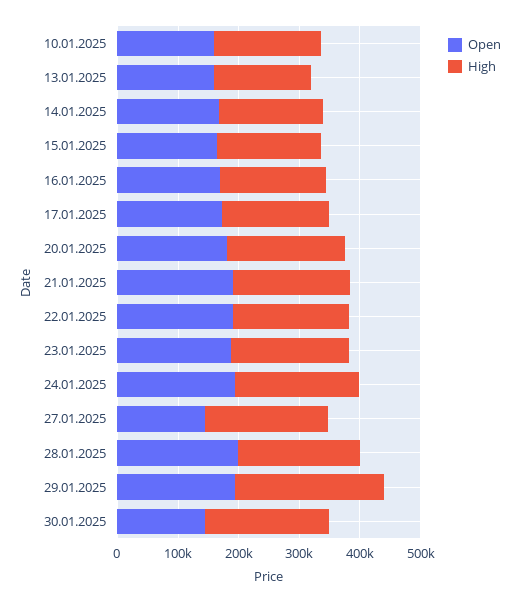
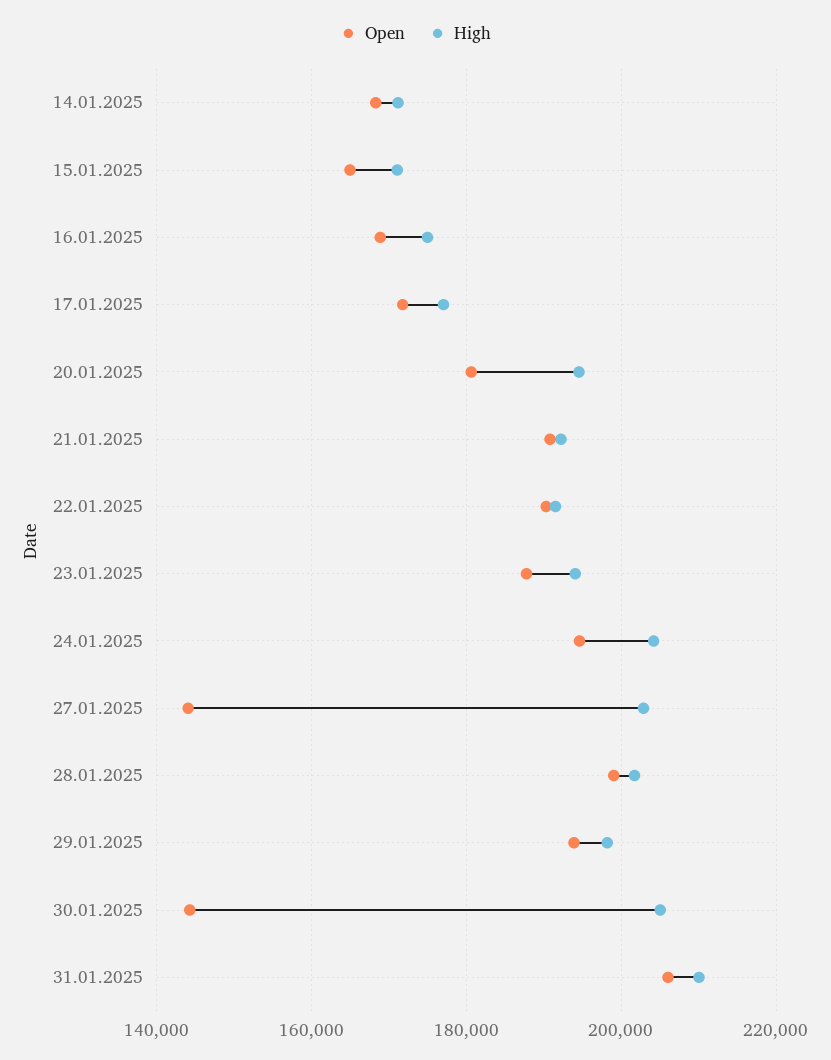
Open, 10.01.2025: 160000 -> none
High, 10.01.2025: 180000 -> none
Open, 13.01.2025: 160000 -> none
High, 13.01.2025: 160000 -> none
High, 29.01.2025: 240000 -> 198000
Open, 31.01.2025: none -> 206000
High, 31.01.2025: none -> 210000

